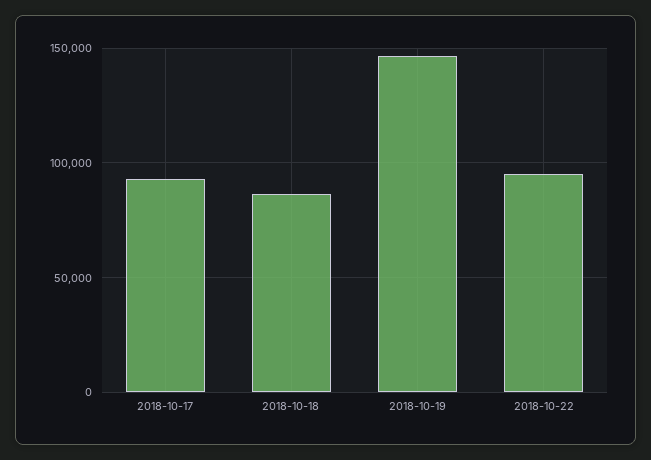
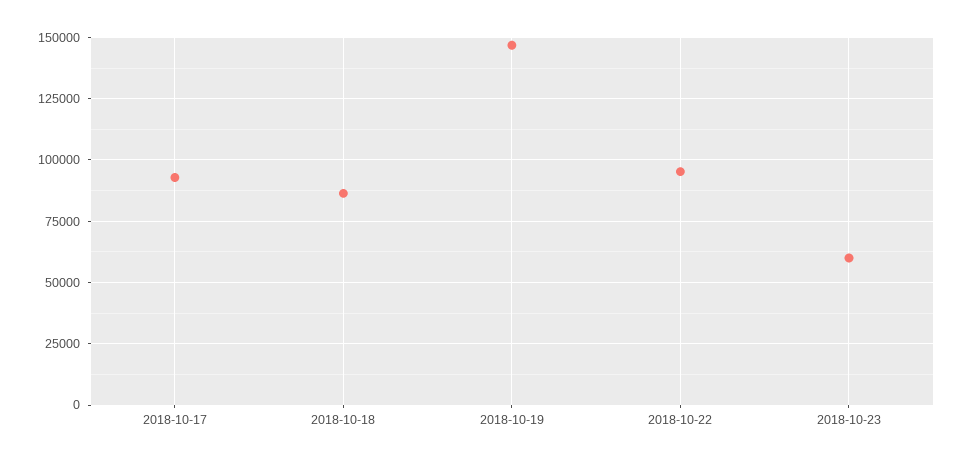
2018-10-23: none -> 60000

